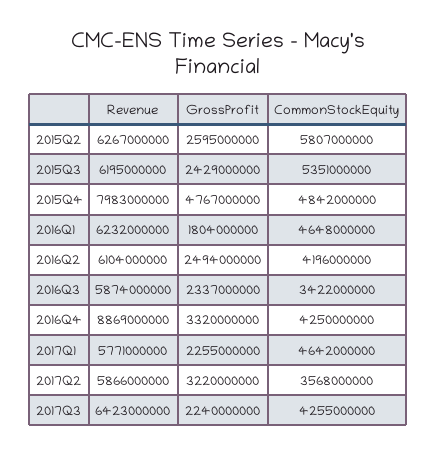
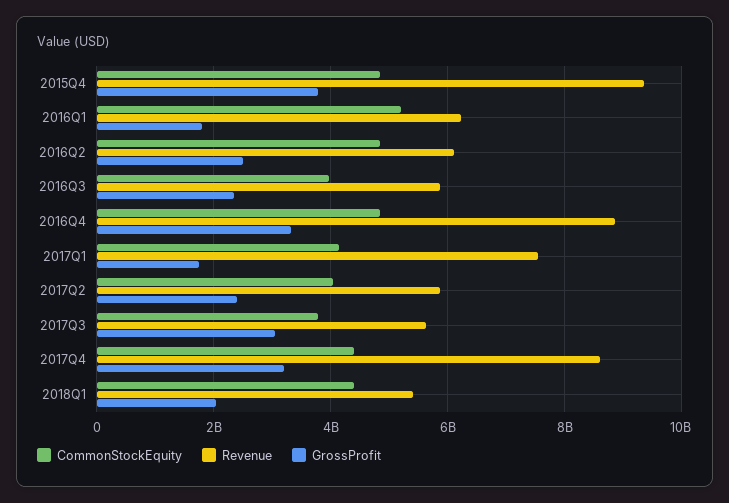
Revenue, 2015Q2: 6267000000 -> none
GrossProfit, 2015Q2: 2595000000 -> none
CommonStockEquity, 2015Q2: 5807000000 -> none
Revenue, 2015Q3: 6195000000 -> none
GrossProfit, 2015Q3: 2429000000 -> none
CommonStockEquity, 2015Q3: 5351000000 -> none
Revenue, 2015Q4: 7983000000 -> 9400000000
GrossProfit, 2015Q4: 4767000000 -> 3800000000
CommonStockEquity, 2016Q1: 4648000000 -> 5200000000
CommonStockEquity, 2016Q2: 4196000000 -> 4800000000
CommonStockEquity, 2016Q3: 3422000000 -> 4000000000
CommonStockEquity, 2016Q4: 4250000000 -> 4800000000
Revenue, 2017Q1: 5771000000 -> 7600000000
GrossProfit, 2017Q1: 2255000000 -> 1800000000
CommonStockEquity, 2017Q1: 4642000000 -> 4200000000
GrossProfit, 2017Q2: 3220000000 -> 2400000000
CommonStockEquity, 2017Q2: 3568000000 -> 4000000000
Revenue, 2017Q3: 6423000000 -> 5600000000
GrossProfit, 2017Q3: 2240000000 -> 3000000000
CommonStockEquity, 2017Q3: 4255000000 -> 3800000000
CommonStockEquity, 2017Q4: none -> 4400000000
Revenue, 2017Q4: none -> 8600000000
GrossProfit, 2017Q4: none -> 3200000000
CommonStockEquity, 2018Q1: none -> 4400000000
Revenue, 2018Q1: none -> 5400000000
GrossProfit, 2018Q1: none -> 2000000000

